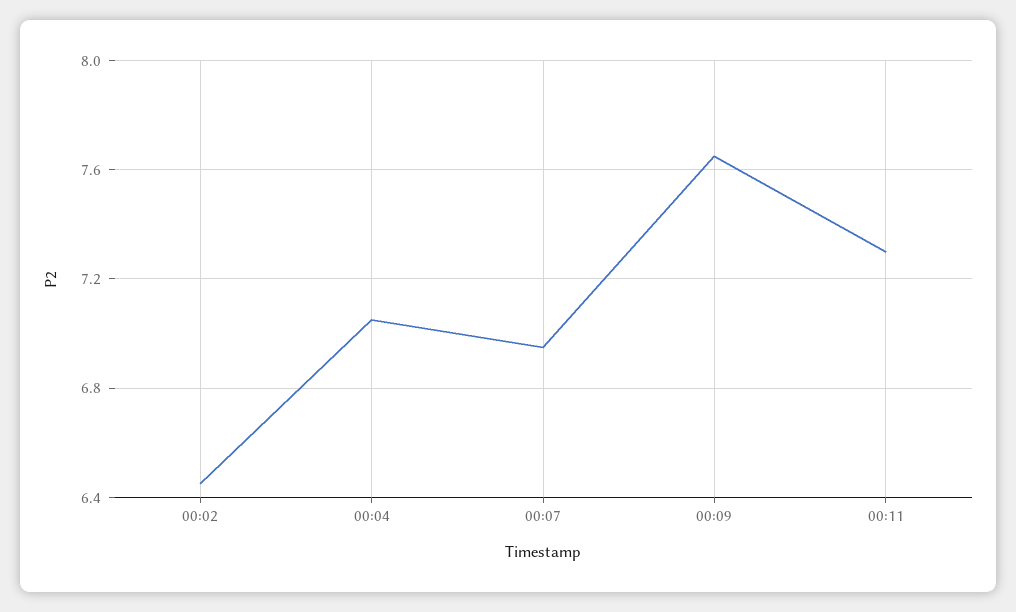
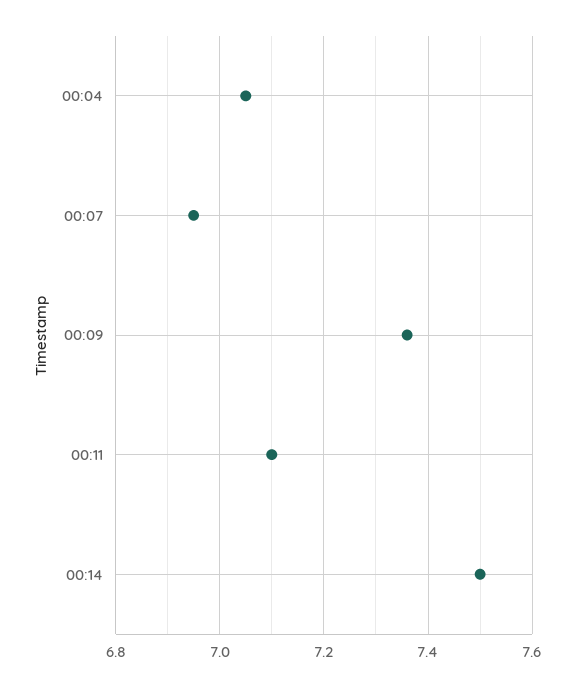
00:02: 6.45 -> none
00:09: 7.65 -> 7.35
00:11: 7.3 -> 7.1
00:14: none -> 7.5

